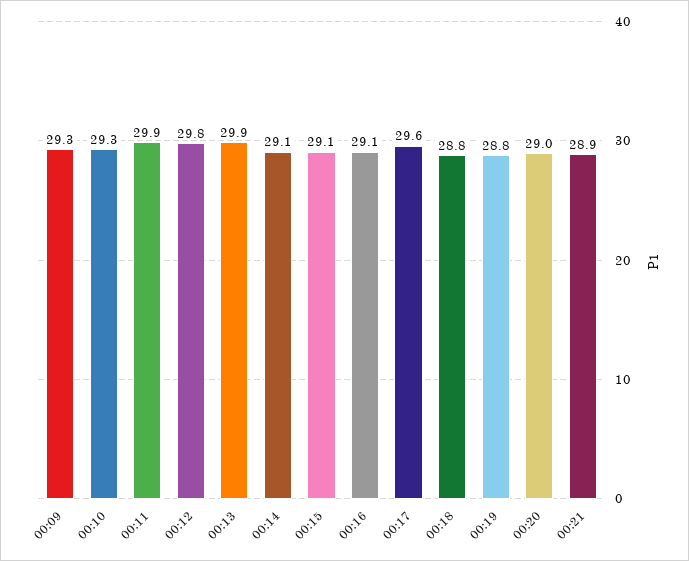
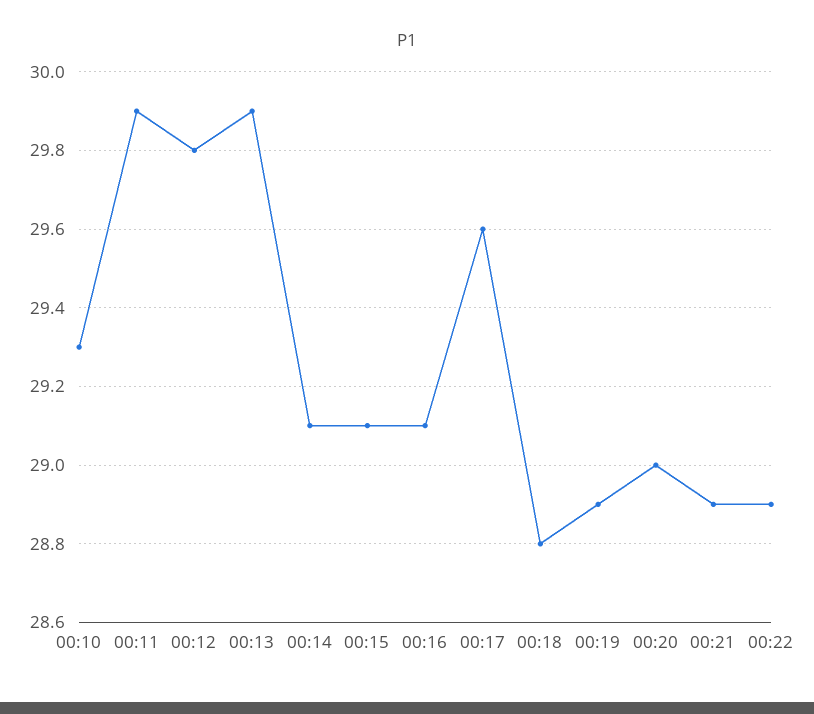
00:09: 29.3 -> none
00:19: 28.8 -> 28.9
00:22: none -> 28.9

